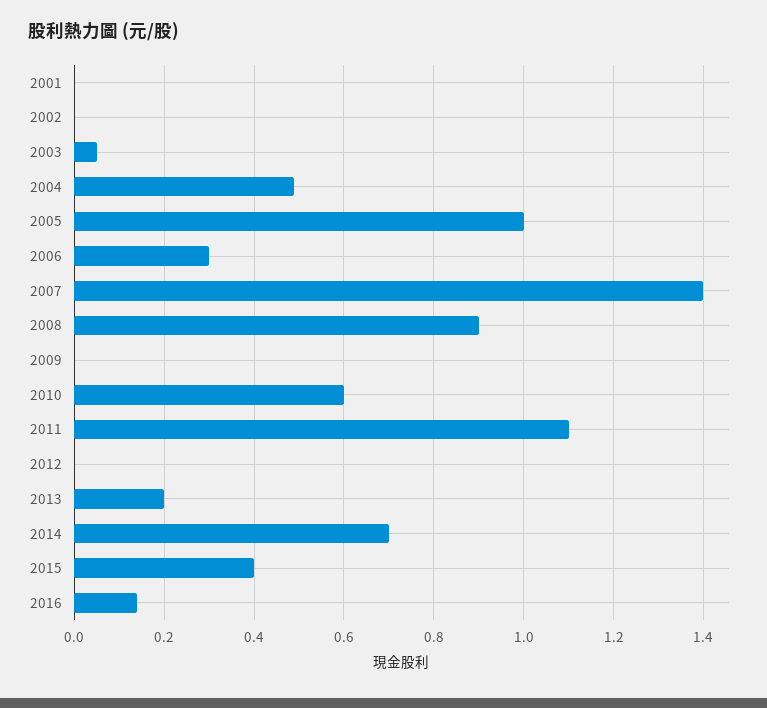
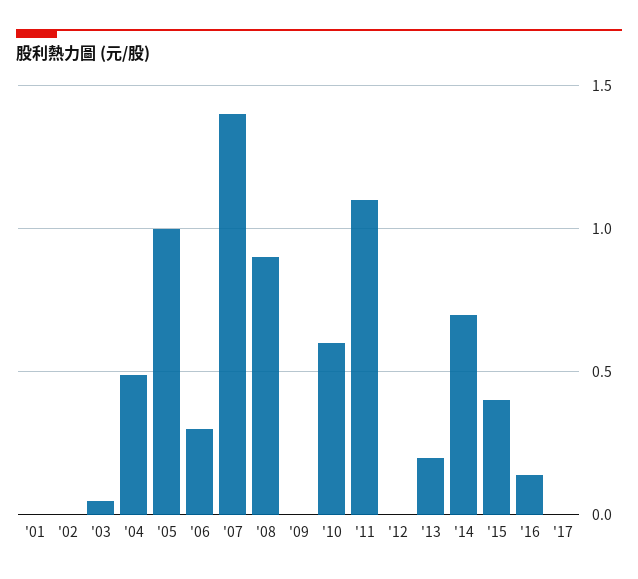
'17: none -> 0

